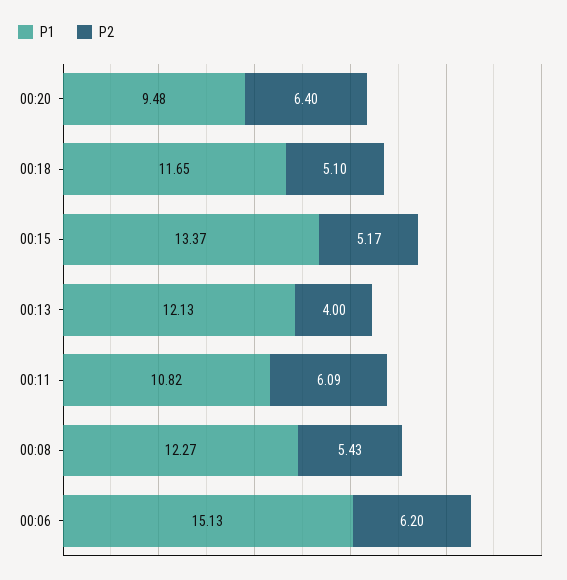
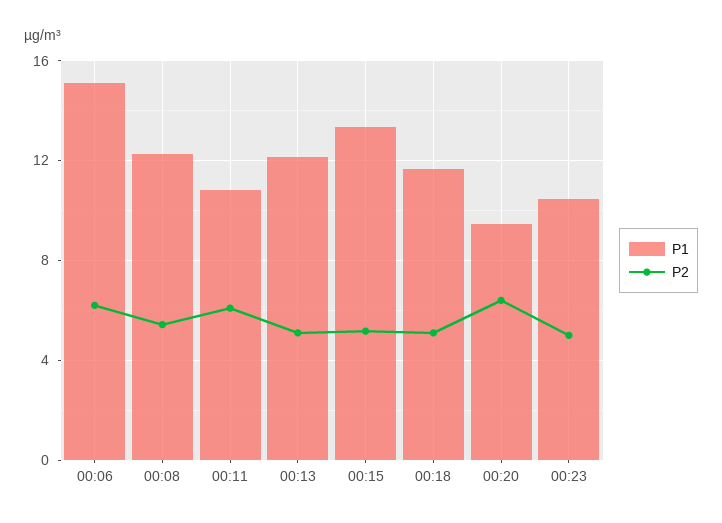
P2, 00:13: 4 -> 5
P1, 00:23: none -> 10.5
P2, 00:23: none -> 5

